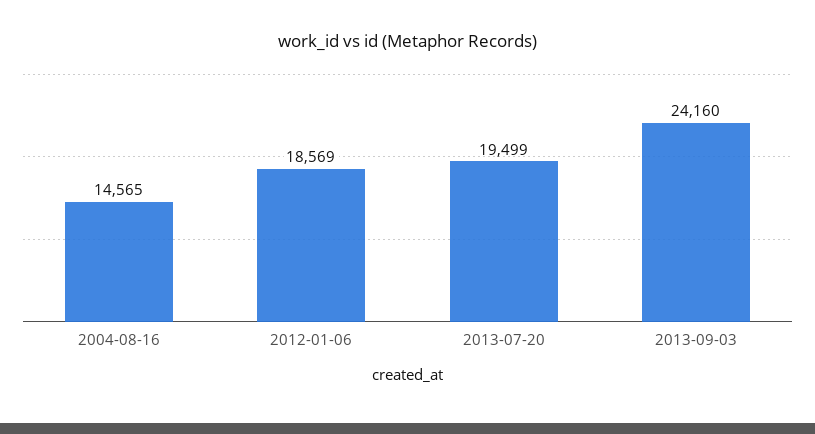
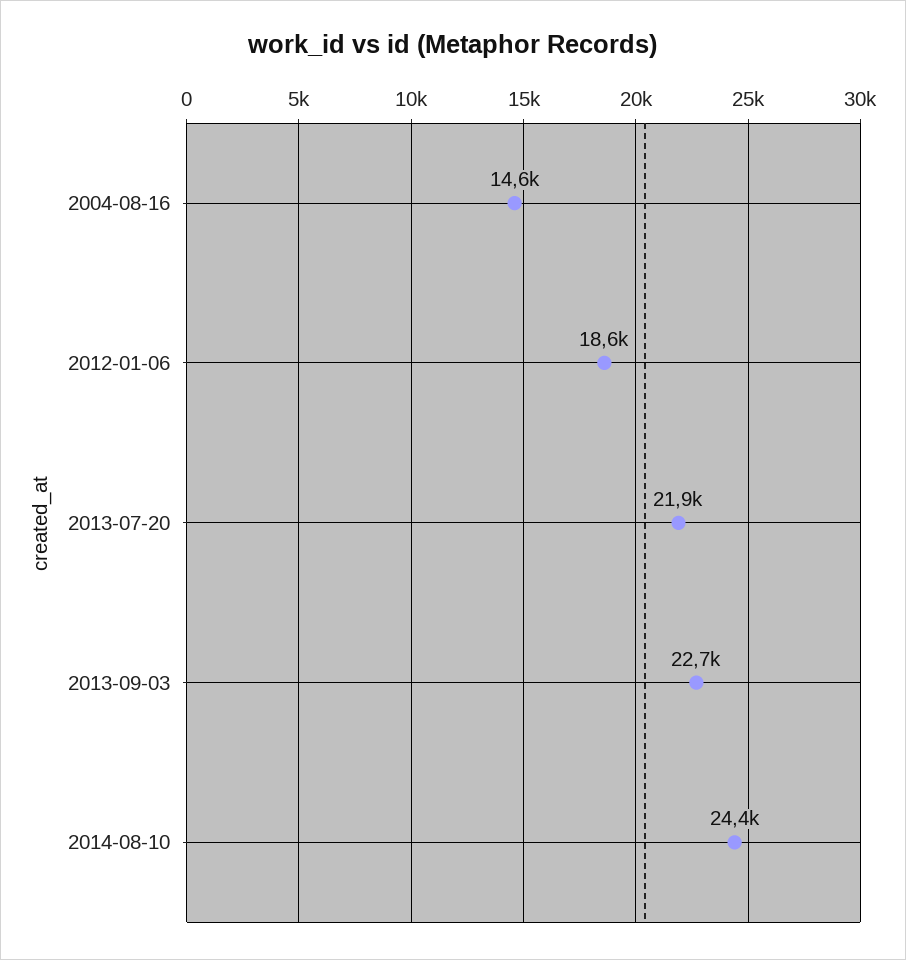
2013-07-20: 19499 -> 21900
2013-09-03: 24160 -> 22700
2014-08-10: none -> 24400

